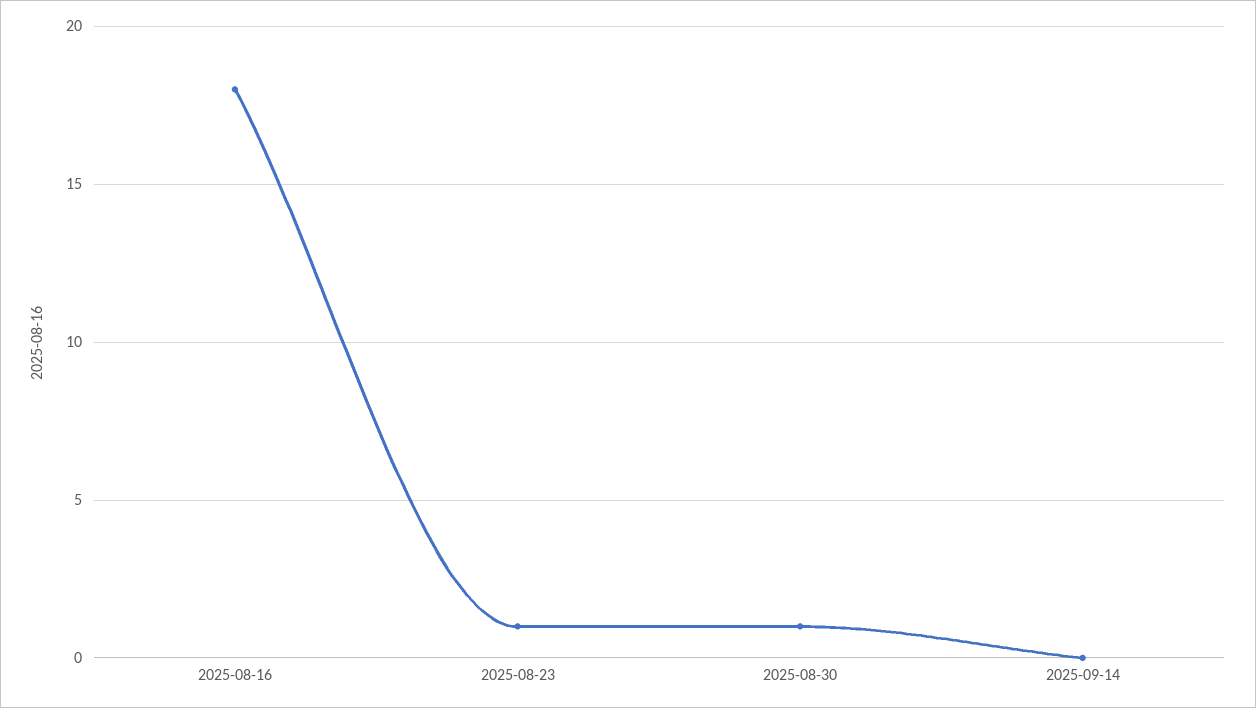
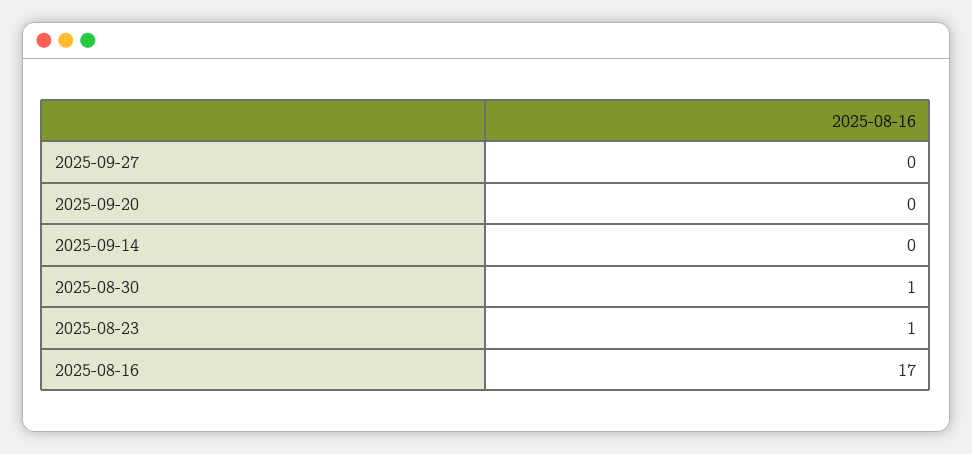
2025-08-16: 18 -> 17
2025-09-27: none -> 0
2025-09-20: none -> 0

